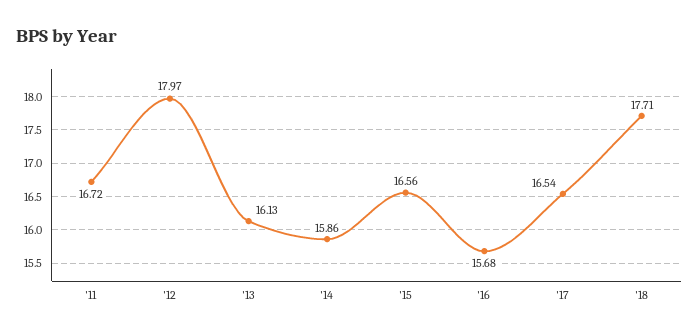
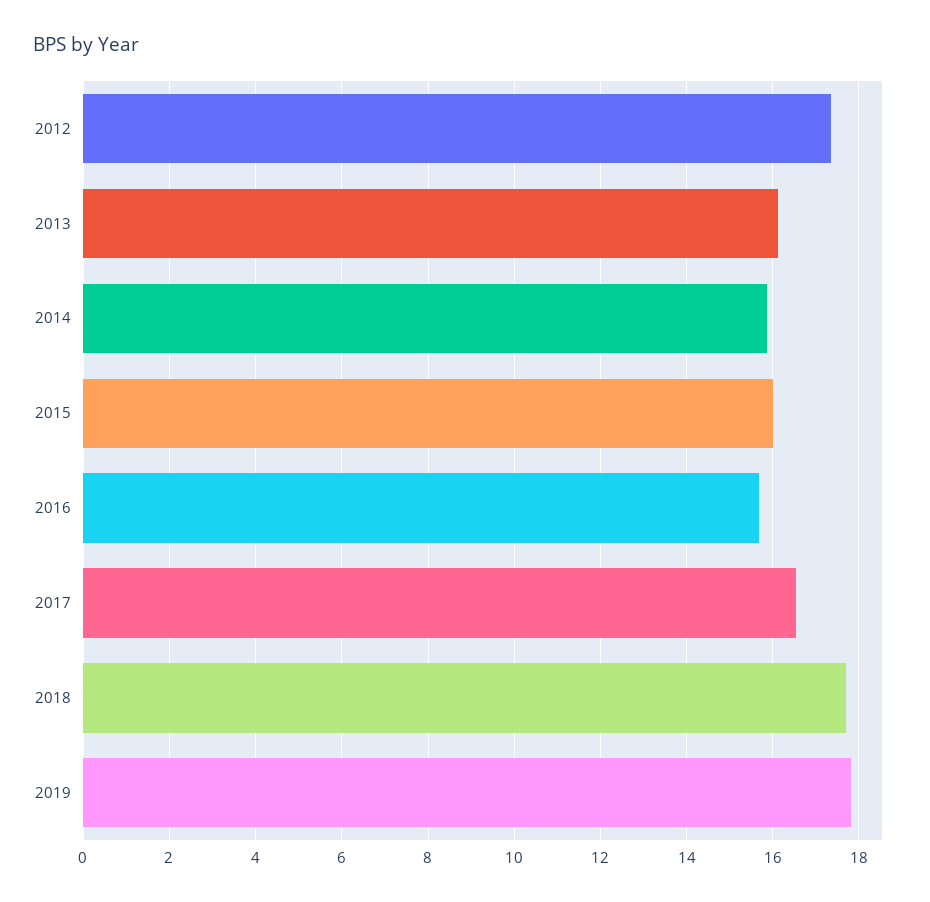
'11: 16.72 -> none
'12: 17.97 -> 17.4
'15: 16.56 -> 16
2019: none -> 17.8

